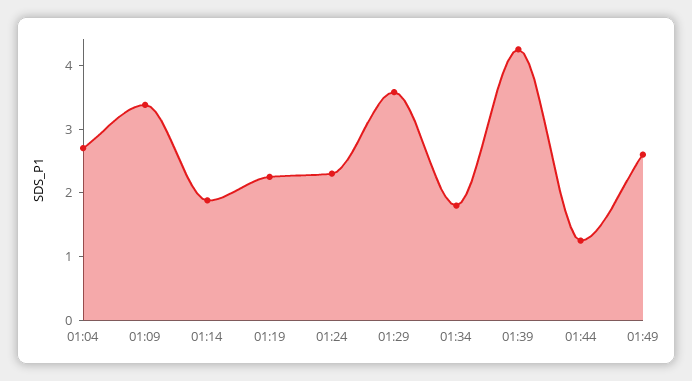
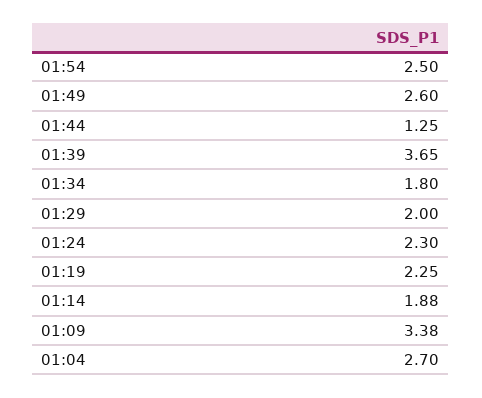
01:29: 3.6 -> 2
01:39: 4.2 -> 3.65
01:54: none -> 2.5

